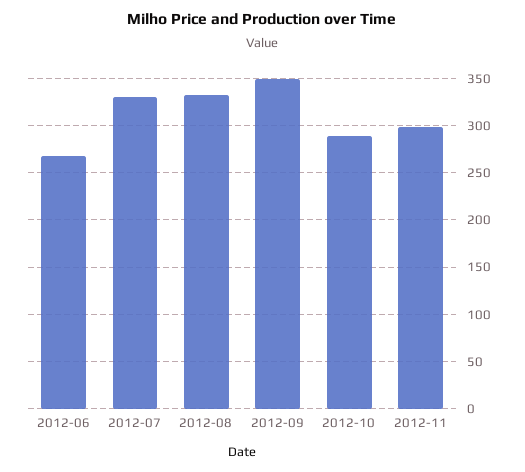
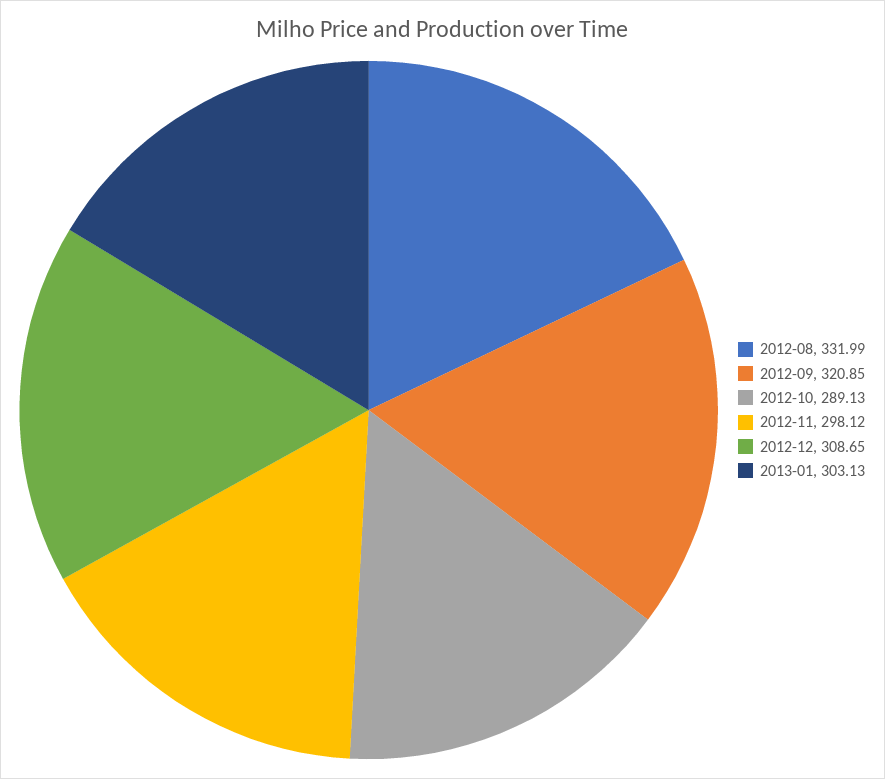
2012-06: 270 -> none
2012-07: 330 -> none
2012-09: 350 -> 320.85
2012-12: none -> 308.65
2013-01: none -> 303.13

